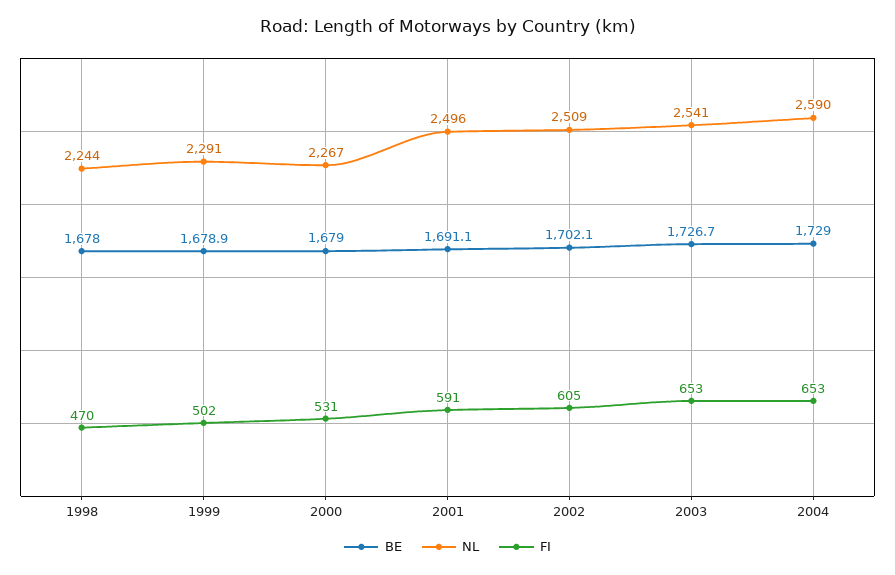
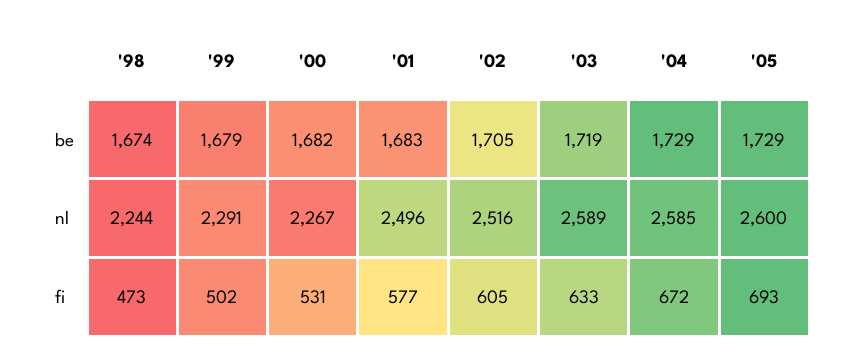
BE, 1998: 1678 -> 1674
FI, 1998: 470 -> 473
BE, 2000: 1679 -> 1682
BE, 2001: 1691.1 -> 1683
FI, 2001: 591 -> 577
BE, 2002: 1702.1 -> 1705
NL, 2002: 2509 -> 2516
BE, 2003: 1726.7 -> 1719
NL, 2003: 2541 -> 2589
FI, 2003: 653 -> 633
NL, 2004: 2590 -> 2585
FI, 2004: 653 -> 672
BE, '05: none -> 1729
NL, '05: none -> 2600
FI, '05: none -> 693

